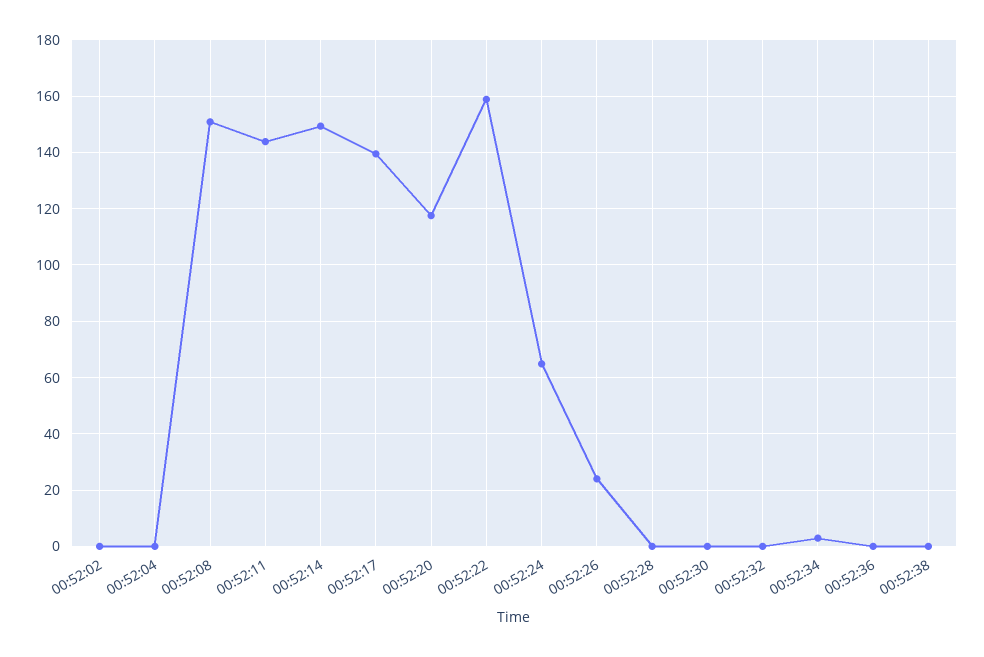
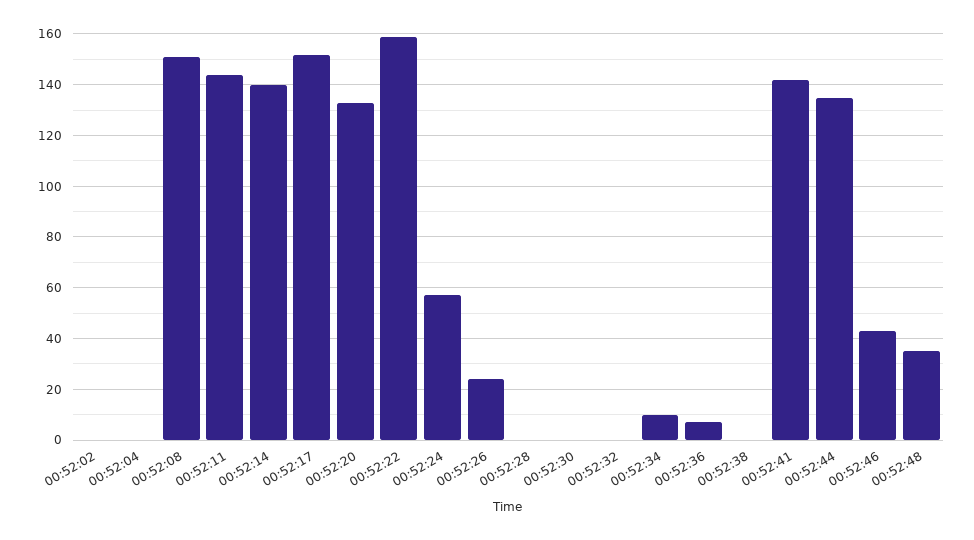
00:52:14: 150 -> 140
00:52:17: 140 -> 152.5
00:52:20: 117.5 -> 132.5
00:52:24: 65 -> 57.5
00:52:34: 2.5 -> 10
00:52:36: 0 -> 7.5
00:52:41: none -> 142.5
00:52:44: none -> 135
00:52:46: none -> 42.5
00:52:48: none -> 35

